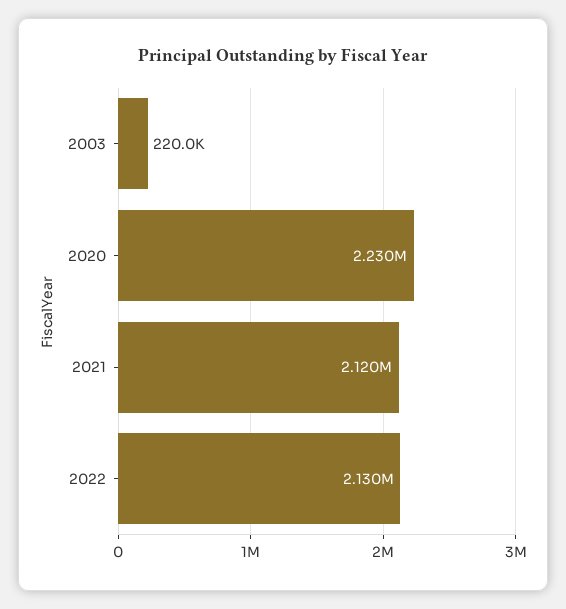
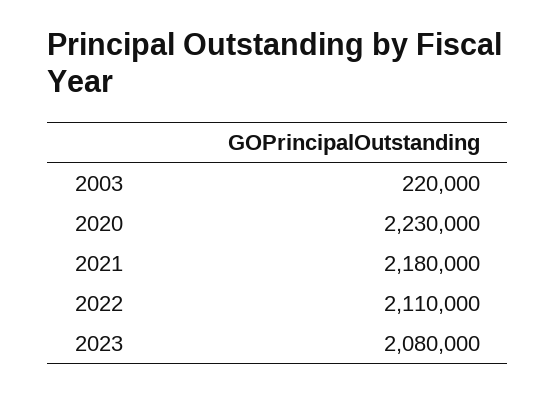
2021: 2120000 -> 2180000
2022: 2130000 -> 2110000
2023: none -> 2080000

